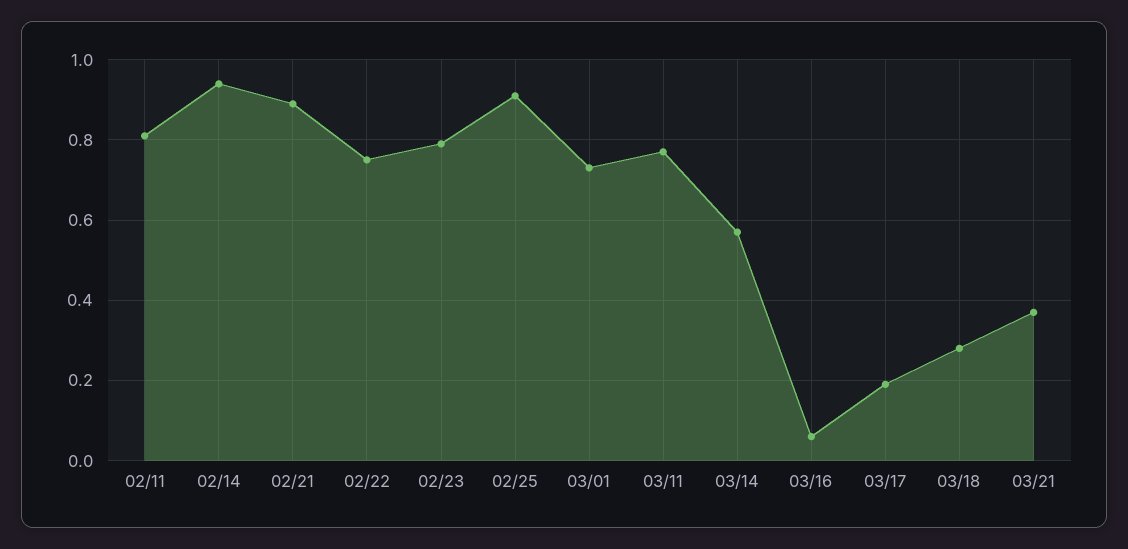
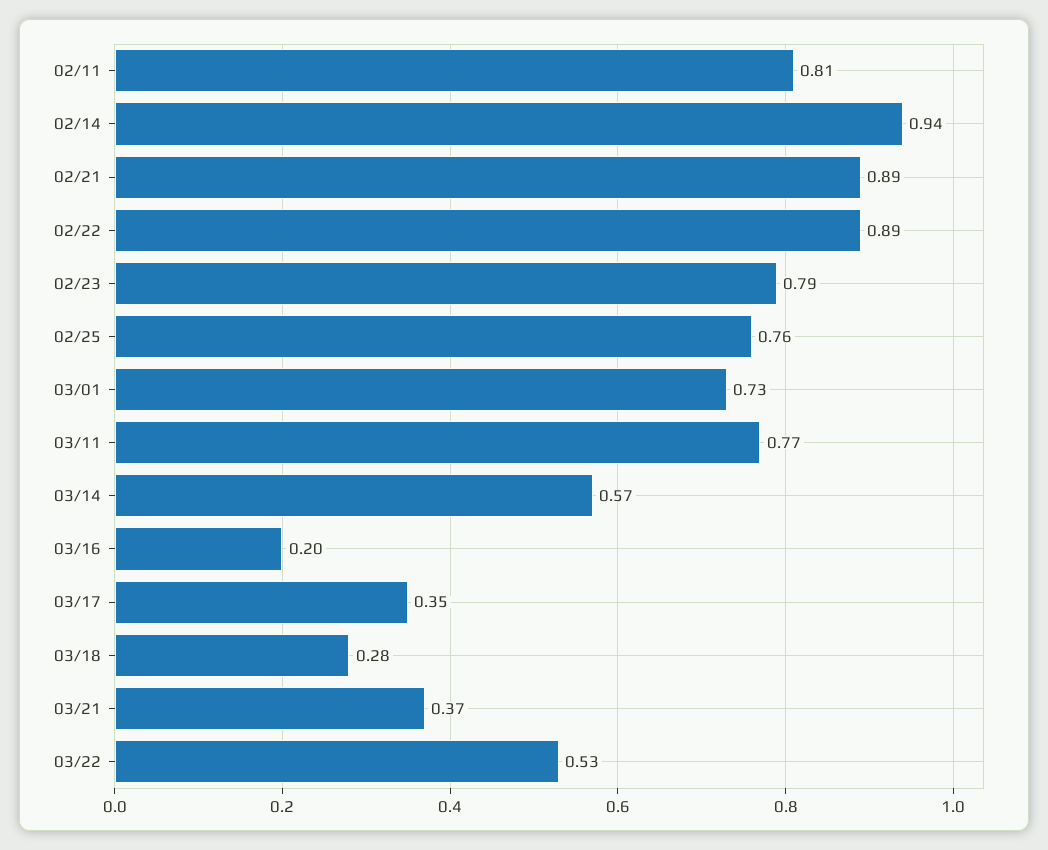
02/22: 0.75 -> 0.89
02/25: 0.9 -> 0.76
03/16: 0.05 -> 0.2
03/17: 0.2 -> 0.35
03/22: none -> 0.53

